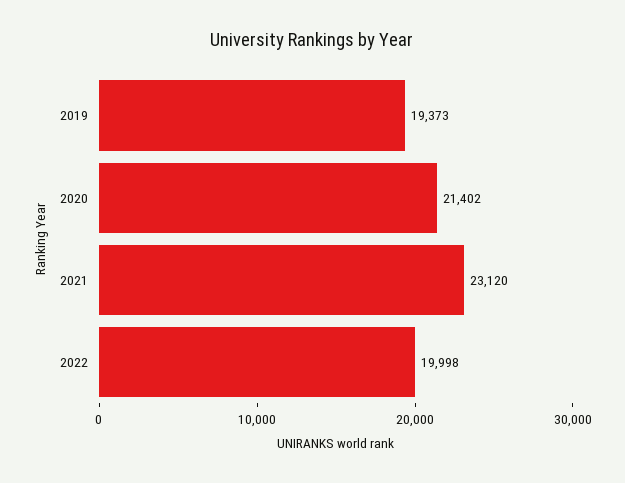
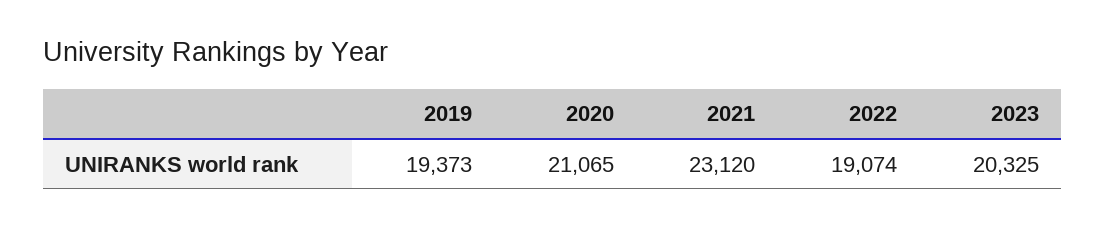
2020: 21402 -> 21065
2022: 19998 -> 19074
2023: none -> 20325

